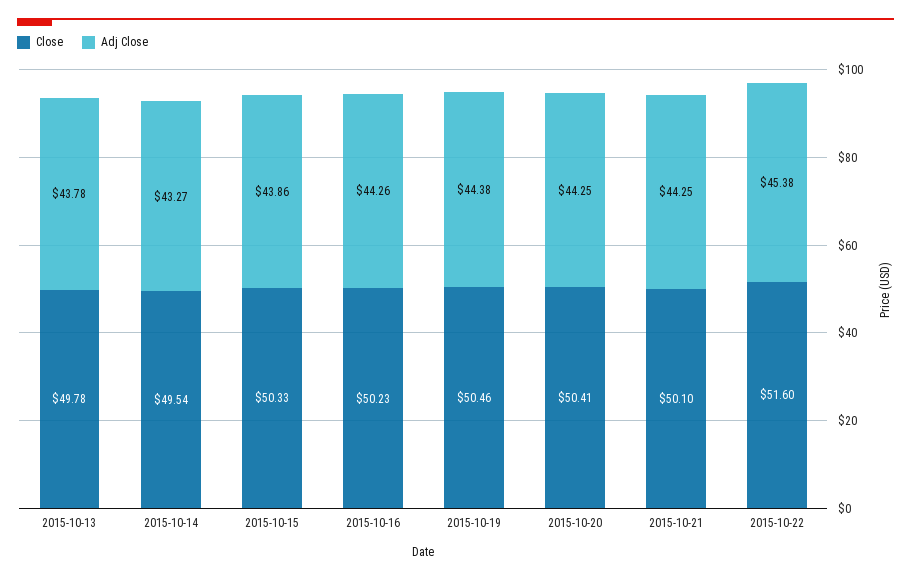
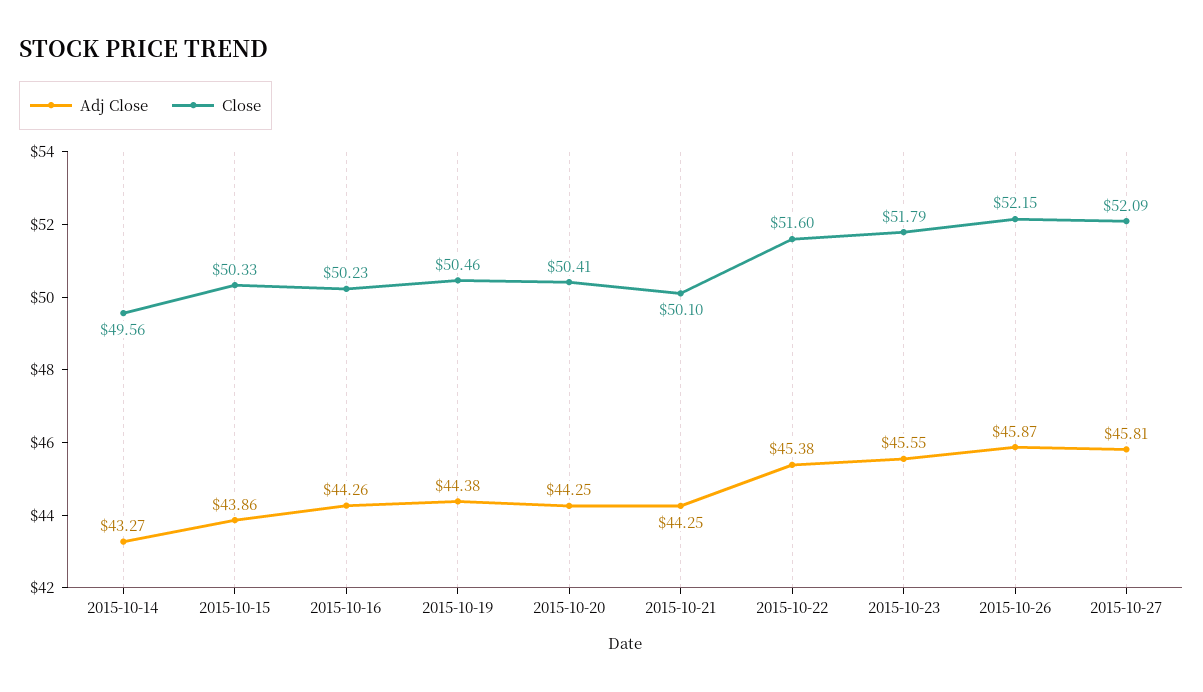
Close, 2015-10-13: 49.78 -> none
Adj Close, 2015-10-13: 43.78 -> none
Close, 2015-10-14: 49.54 -> 49.56
Adj Close, 2015-10-23: none -> 45.55
Close, 2015-10-23: none -> 51.79
Adj Close, 2015-10-26: none -> 45.87
Close, 2015-10-26: none -> 52.15
Adj Close, 2015-10-27: none -> 45.81
Close, 2015-10-27: none -> 52.09

